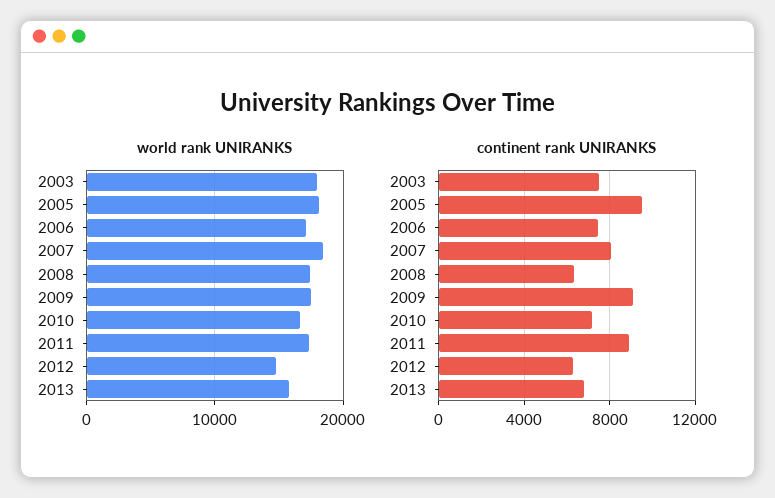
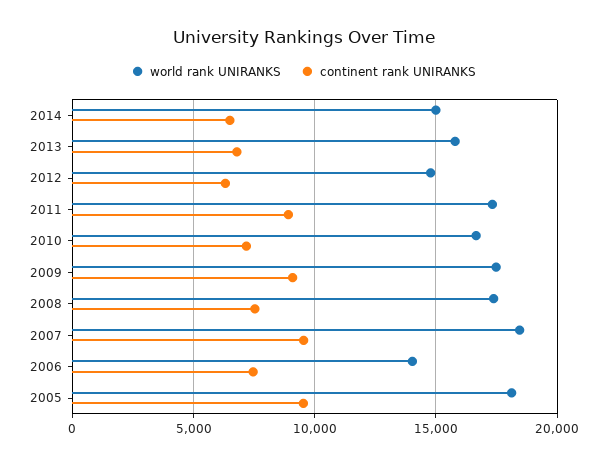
world rank UNIRANKS, 2003: 18000 -> none
world rank UNIRANKS, 2006: 17000 -> 14000
continent rank UNIRANKS, 2003: 7500 -> none
continent rank UNIRANKS, 2007: 8000 -> 9500
continent rank UNIRANKS, 2008: 6500 -> 7500
world rank UNIRANKS, 2014: none -> 15000
continent rank UNIRANKS, 2014: none -> 6500

